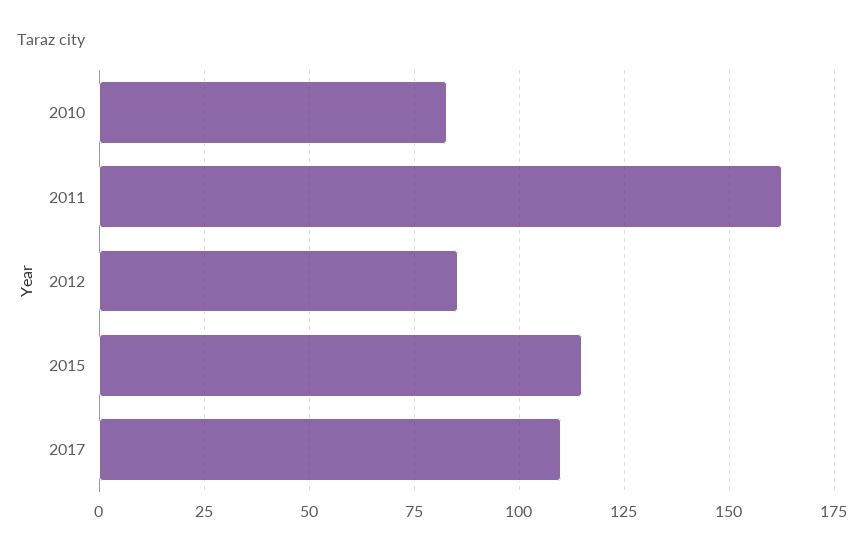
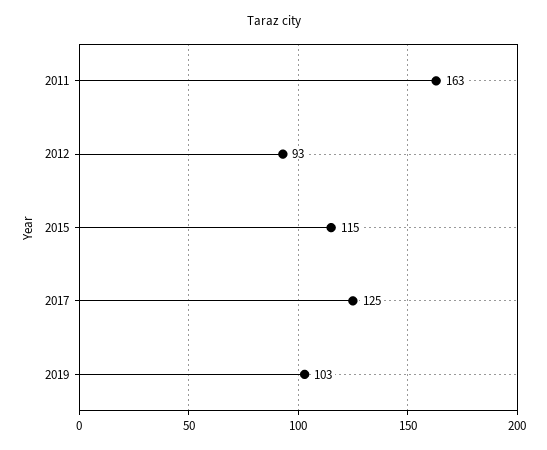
2010: 82.5 -> none
2012: 85 -> 93
2017: 110 -> 125
2019: none -> 103

